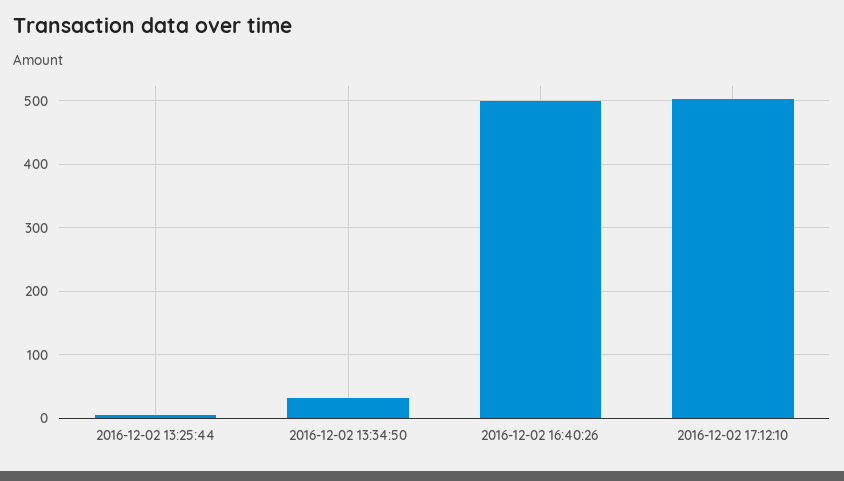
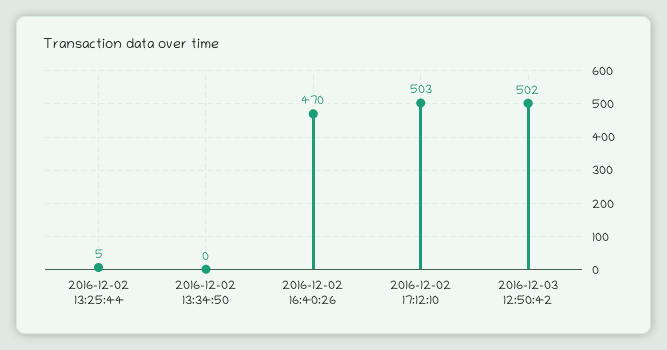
2016-12-02 13:34:50: 30 -> 0
2016-12-02 16:40:26: 500 -> 470
2016-12-03 12:50:42: none -> 502

